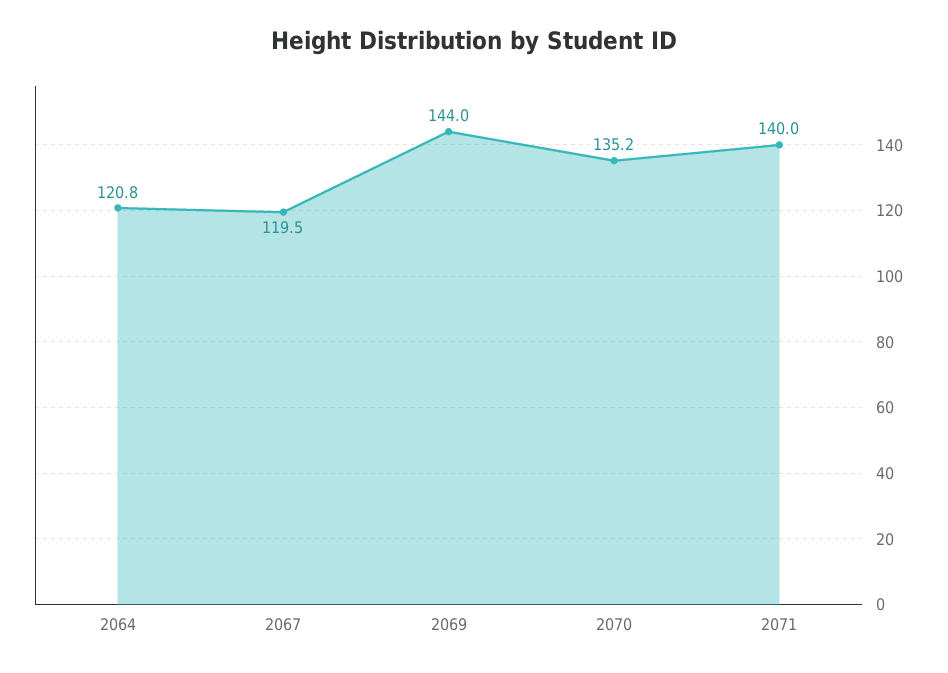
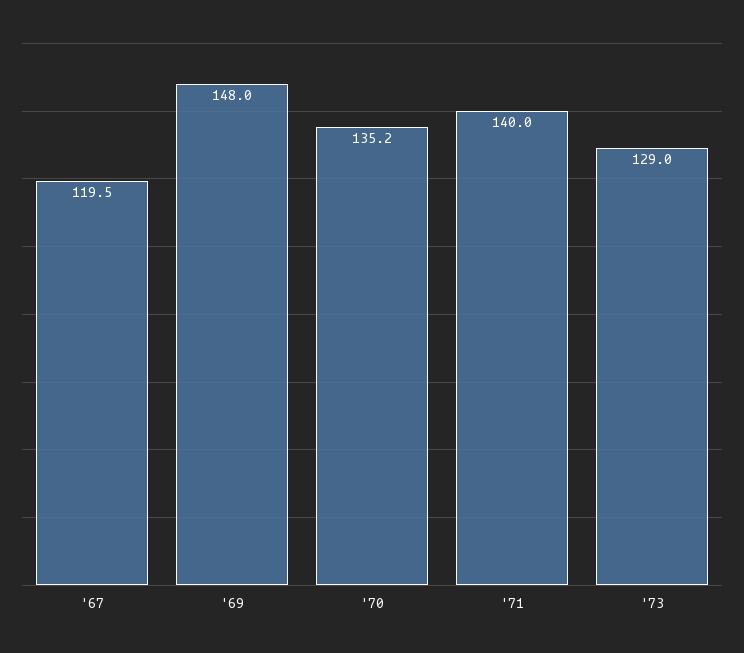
2064: 120.8 -> none
2069: 144 -> 148
'73: none -> 129

